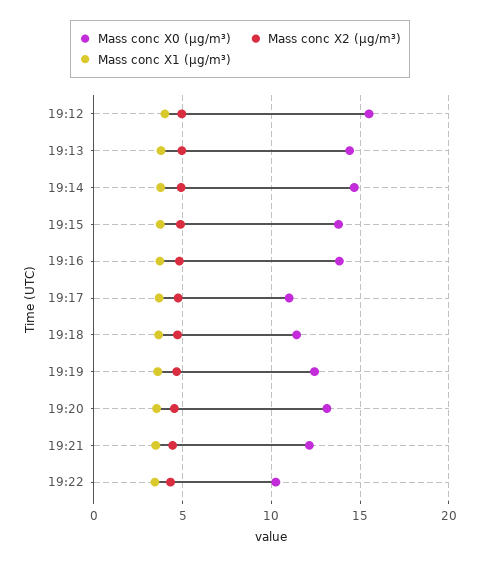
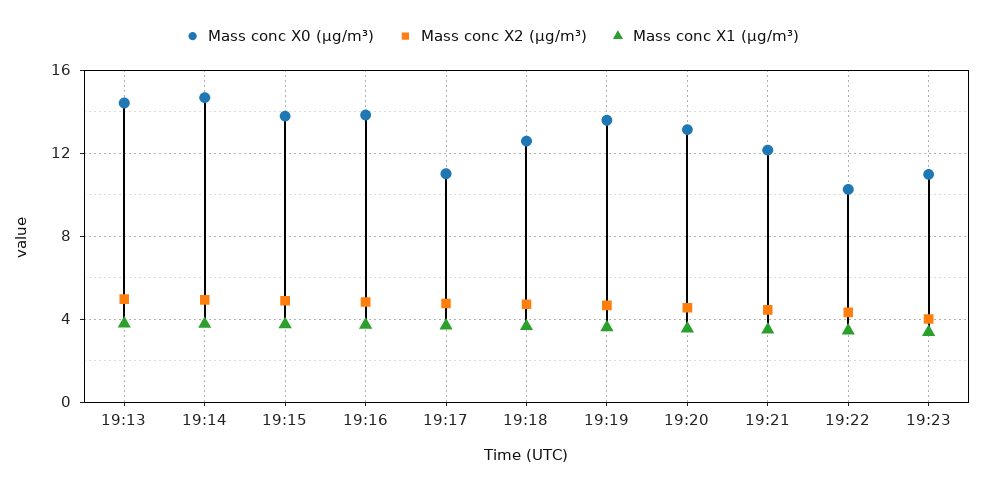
Mass conc X0 (μg/m³), 19:12: 15.5 -> none
Mass conc X2 (μg/m³), 19:12: 5 -> none
Mass conc X1 (μg/m³), 19:12: 4 -> none
Mass conc X0 (μg/m³), 19:18: 11.5 -> 12.5
Mass conc X0 (μg/m³), 19:19: 12.5 -> 13.5
Mass conc X0 (μg/m³), 19:23: none -> 11
Mass conc X2 (μg/m³), 19:23: none -> 4
Mass conc X1 (μg/m³), 19:23: none -> 3.5

